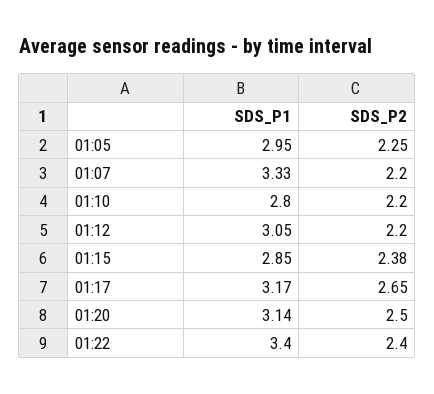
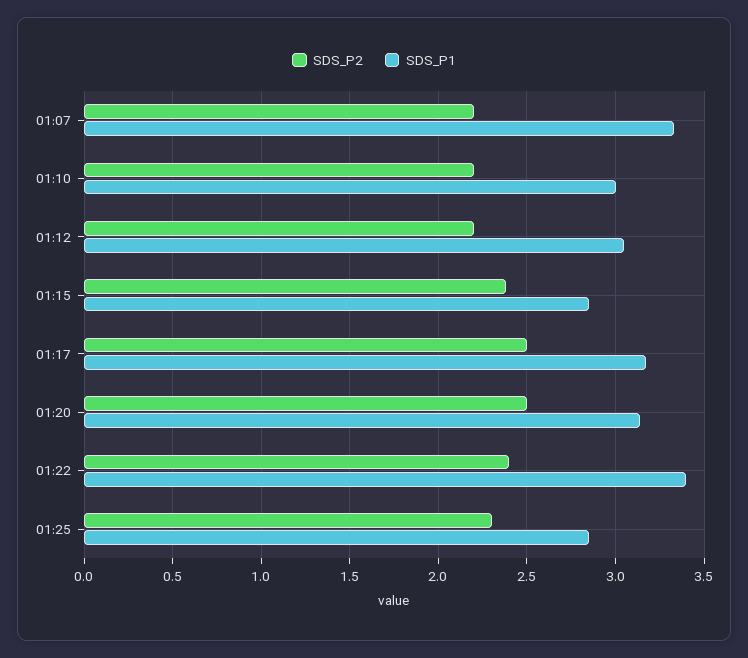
SDS_P1, 01:05: 2.95 -> none
SDS_P2, 01:05: 2.25 -> none
SDS_P1, 01:10: 2.8 -> 3
SDS_P2, 01:17: 2.65 -> 2.5
SDS_P2, 01:25: none -> 2.3
SDS_P1, 01:25: none -> 2.85

